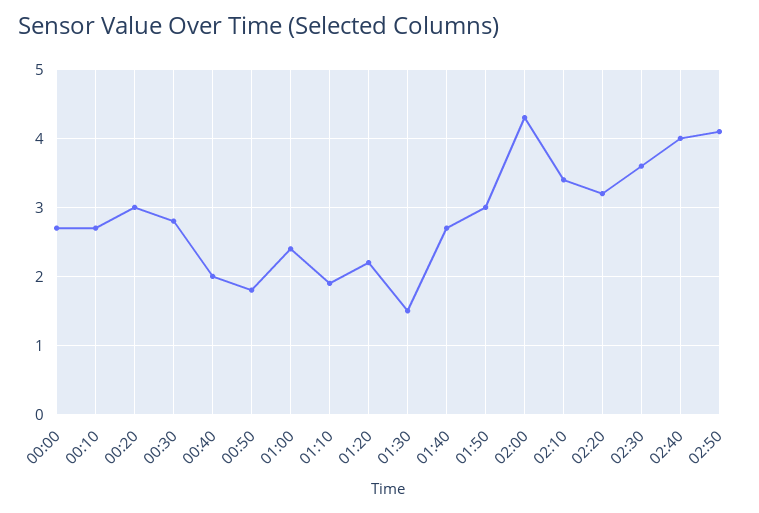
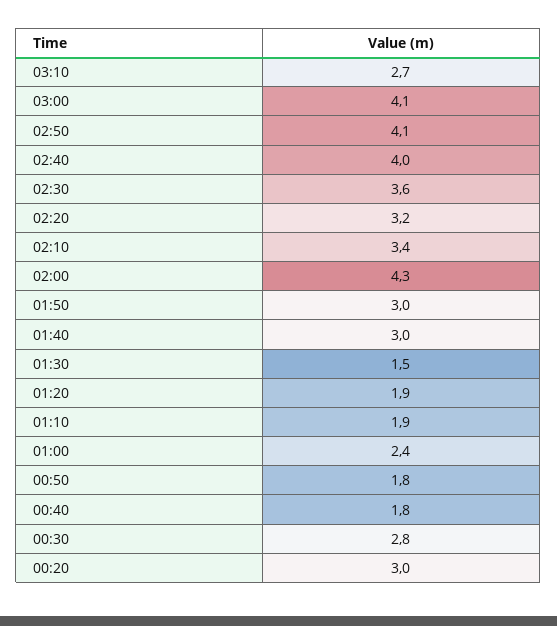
00:00: 2.7 -> none
00:10: 2.7 -> none
00:40: 2 -> 1.8
01:20: 2.2 -> 1.9
01:40: 2.7 -> 3
03:10: none -> 2.7
03:00: none -> 4.1

